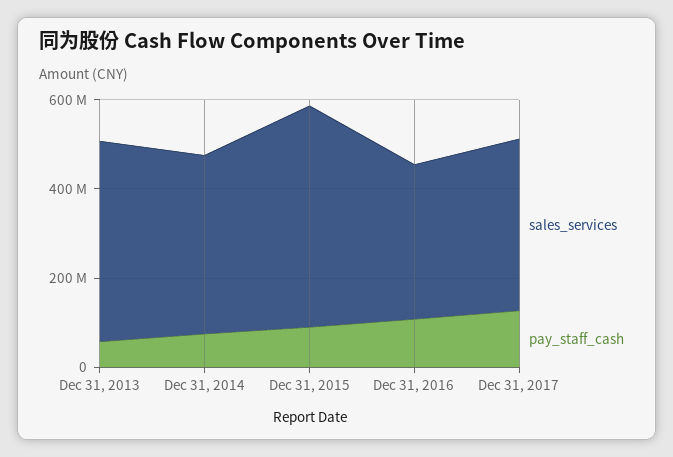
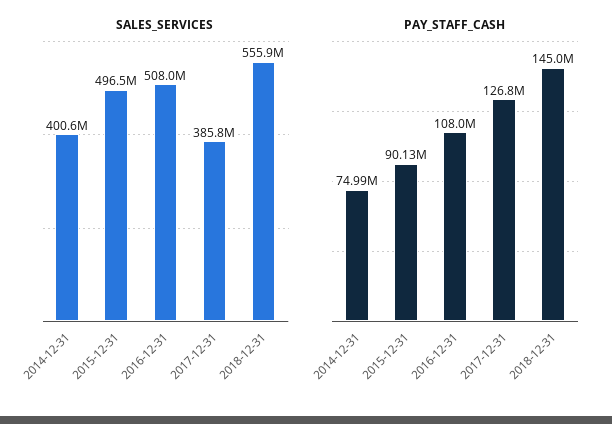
sales_services, Dec 31, 2013: 450000000 -> none
pay_staff_cash, Dec 31, 2013: 50000000 -> none
sales_services, Dec 31, 2016: 350000000 -> 508000000
sales_services, 2018-12-31: none -> 555900000
pay_staff_cash, 2018-12-31: none -> 145000000

